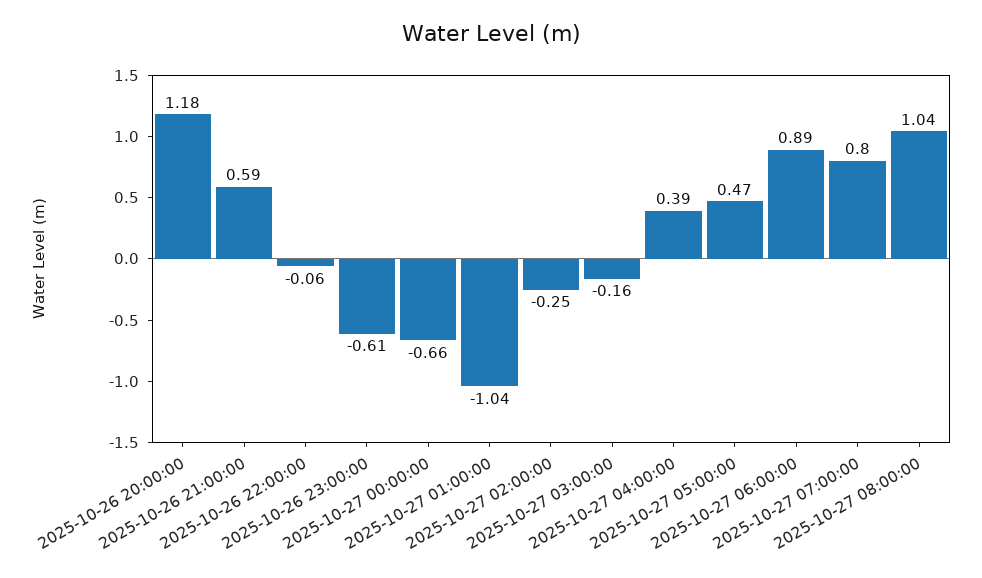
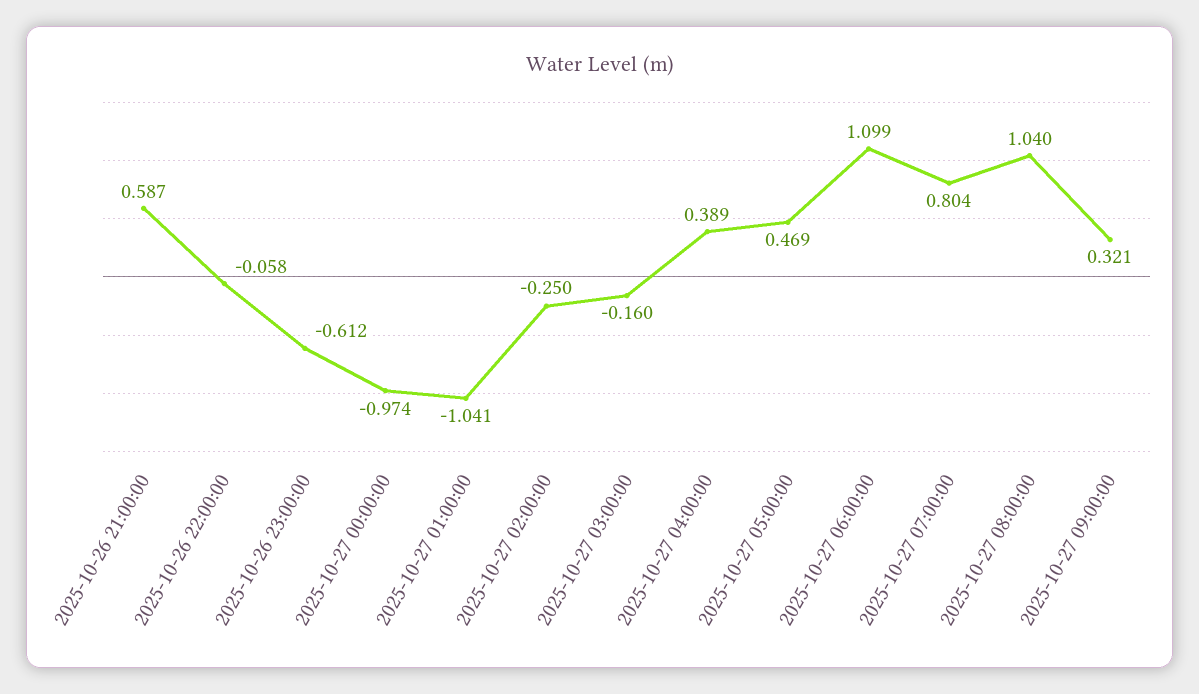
2025-10-26 20:00:00: 1.18 -> none
2025-10-27 00:00:00: -0.66 -> -0.974
2025-10-27 06:00:00: 0.89 -> 1.099
2025-10-27 09:00:00: none -> 0.321

